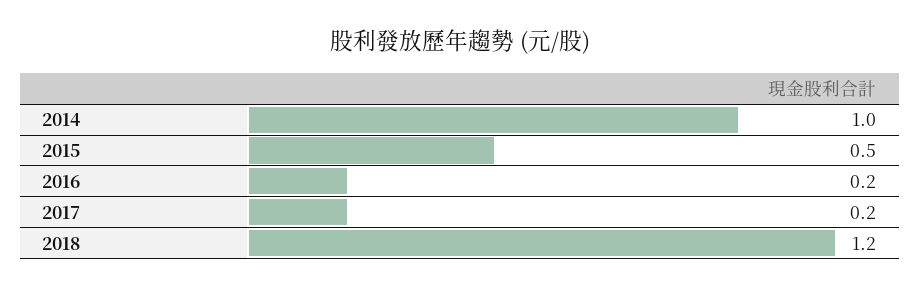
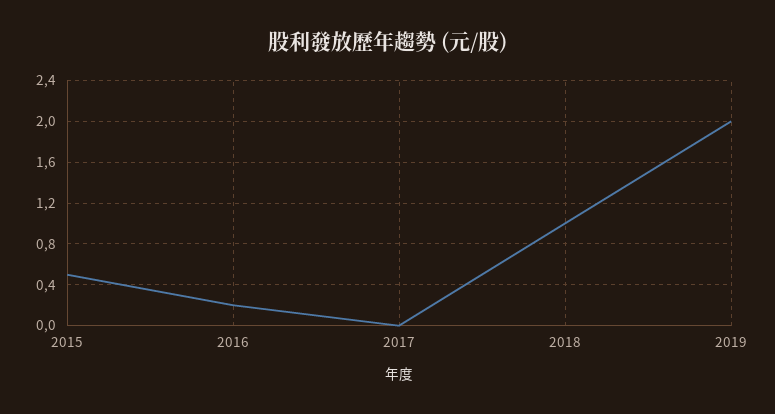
2014: 1 -> none
2017: 0.2 -> 0
2018: 1.2 -> 1
2019: none -> 2

